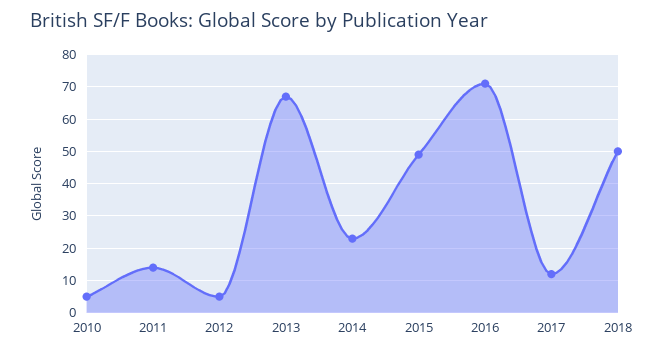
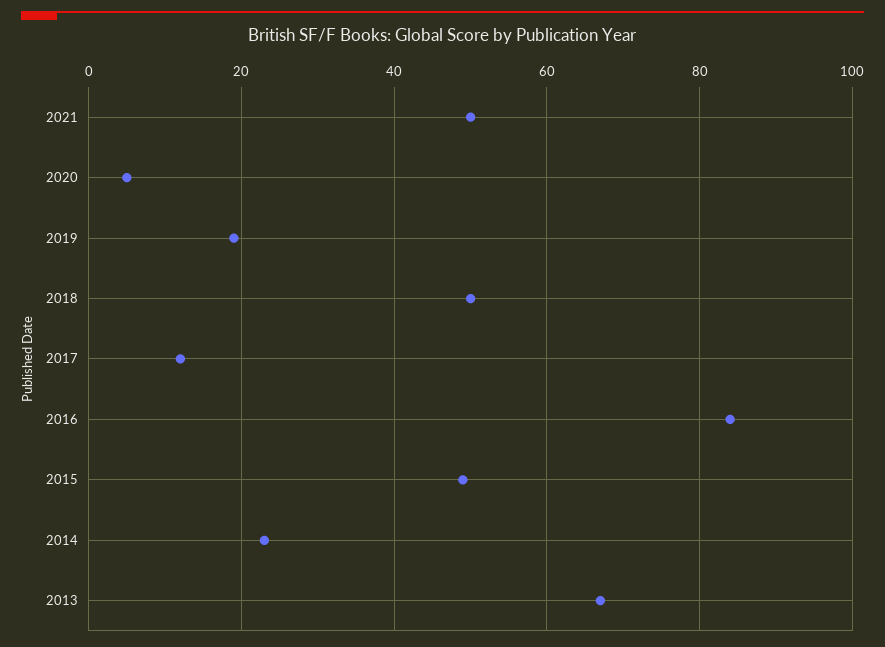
2010: 5 -> none
2011: 15 -> none
2012: 5 -> none
2016: 70 -> 85
2021: none -> 50
2020: none -> 5
2019: none -> 20

